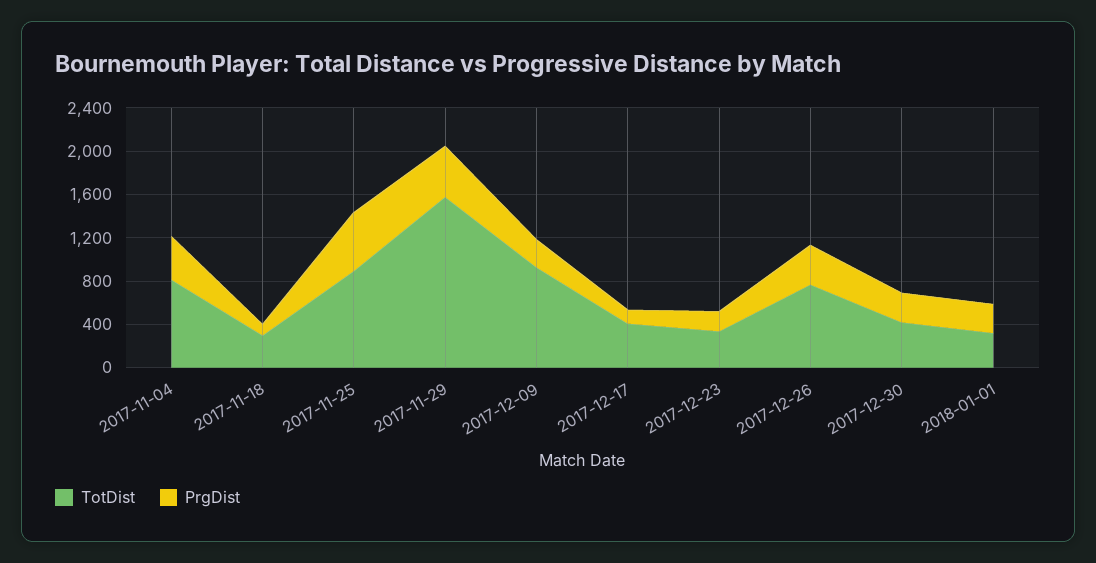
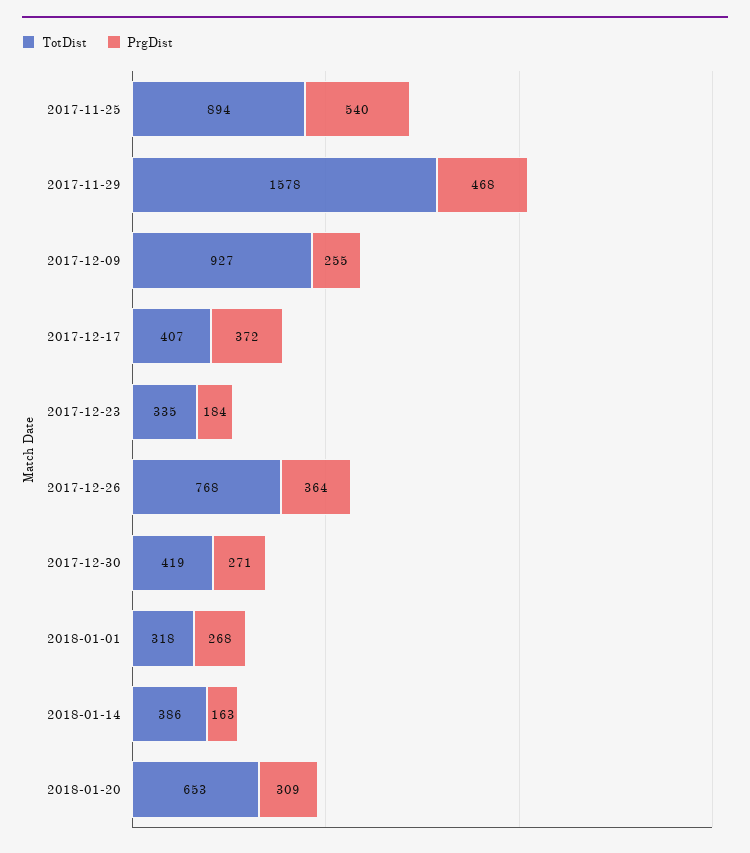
TotDist, 2017-11-04: 800 -> none
PrgDist, 2017-11-04: 400 -> none
TotDist, 2017-11-18: 300 -> none
PrgDist, 2017-11-18: 100 -> none
PrgDist, 2017-12-17: 100 -> 372
TotDist, 2018-01-14: none -> 386
PrgDist, 2018-01-14: none -> 163
TotDist, 2018-01-20: none -> 653
PrgDist, 2018-01-20: none -> 309

